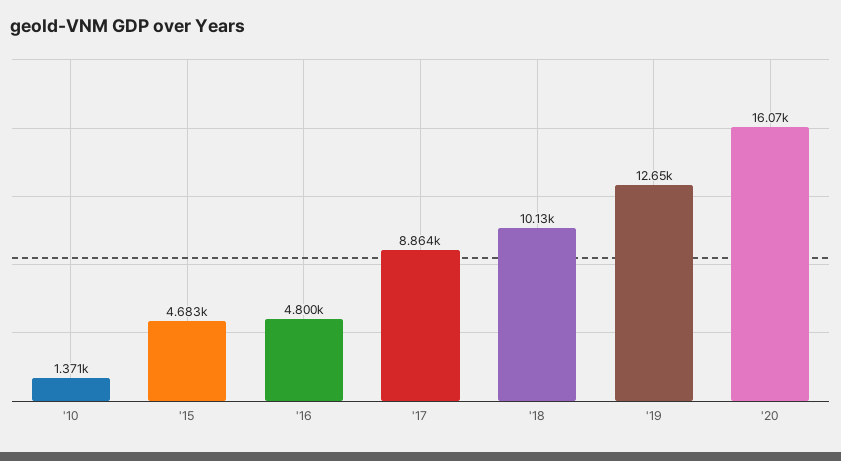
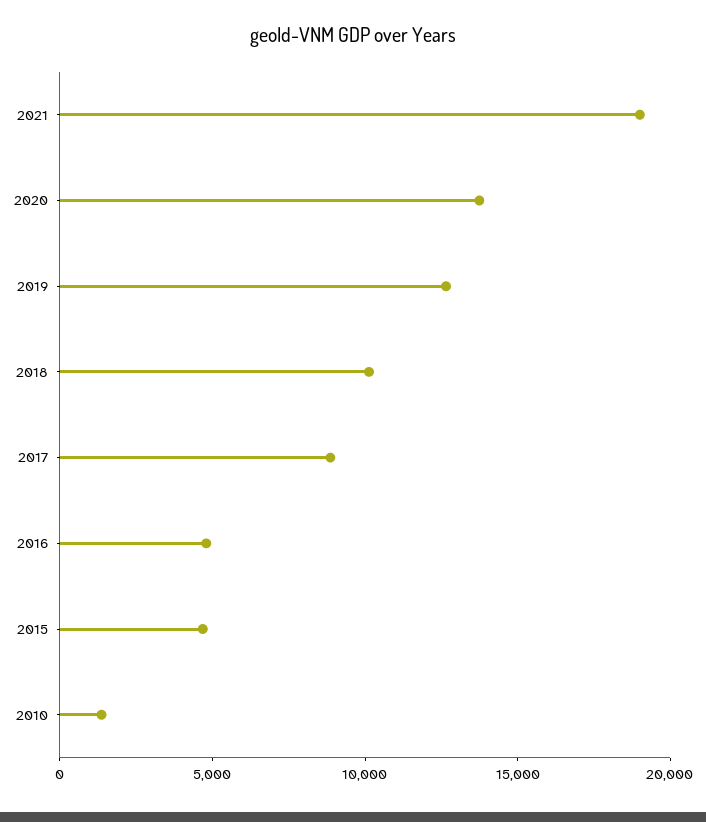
'20: 16070 -> 14000
2021: none -> 19000

